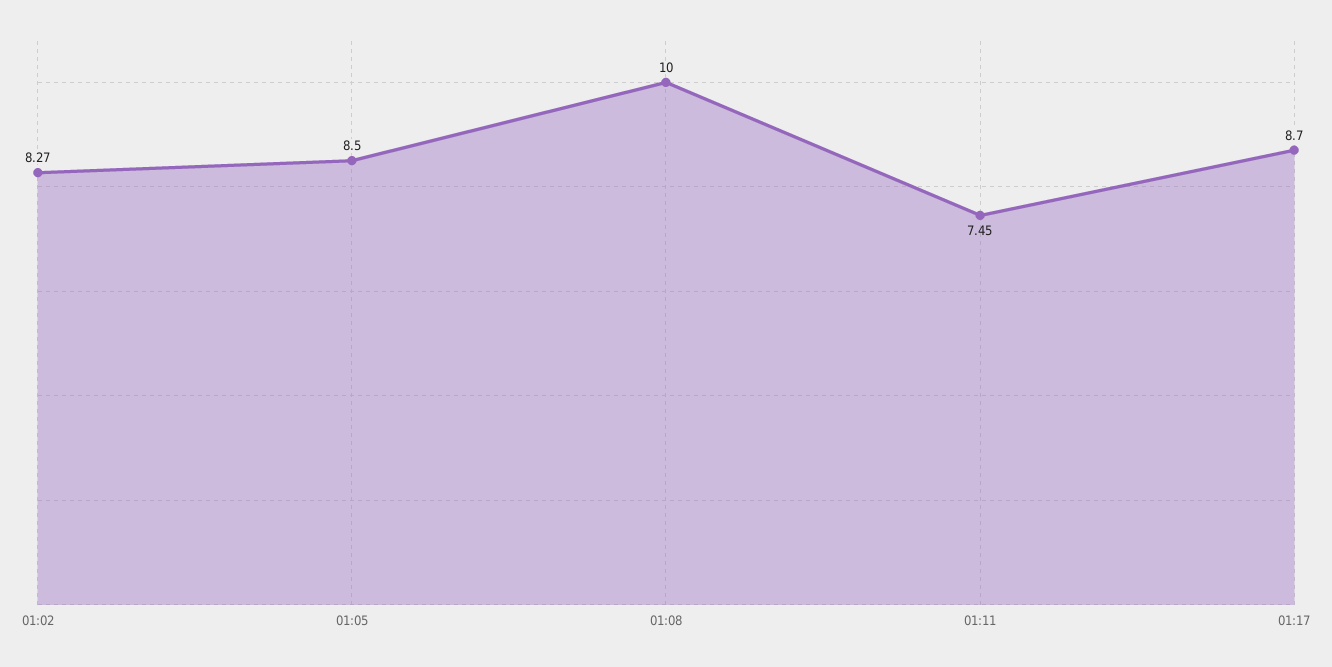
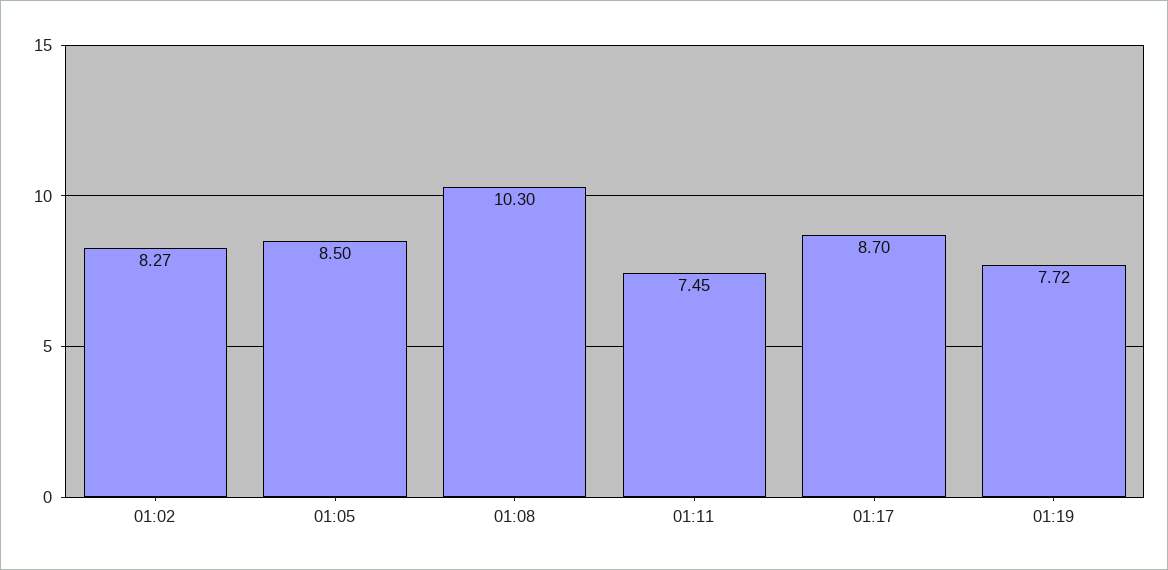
01:08: 10 -> 10.3
01:19: none -> 7.72

